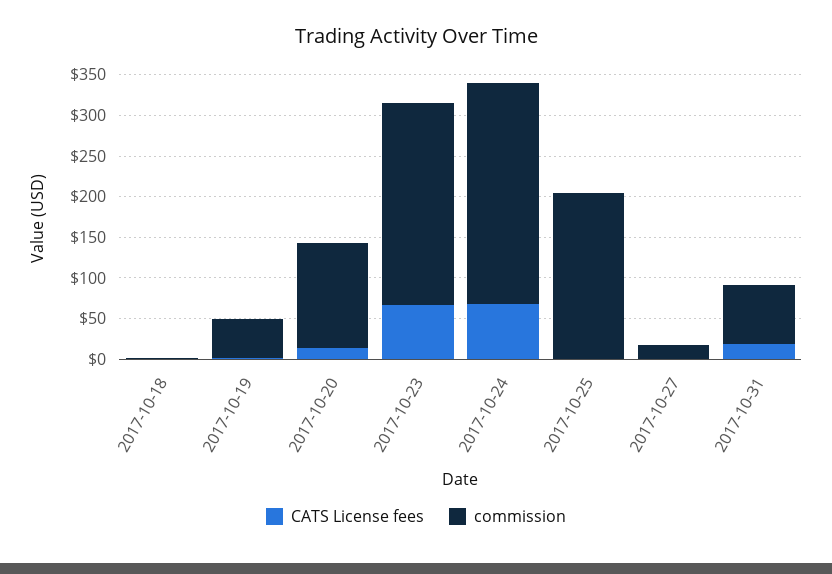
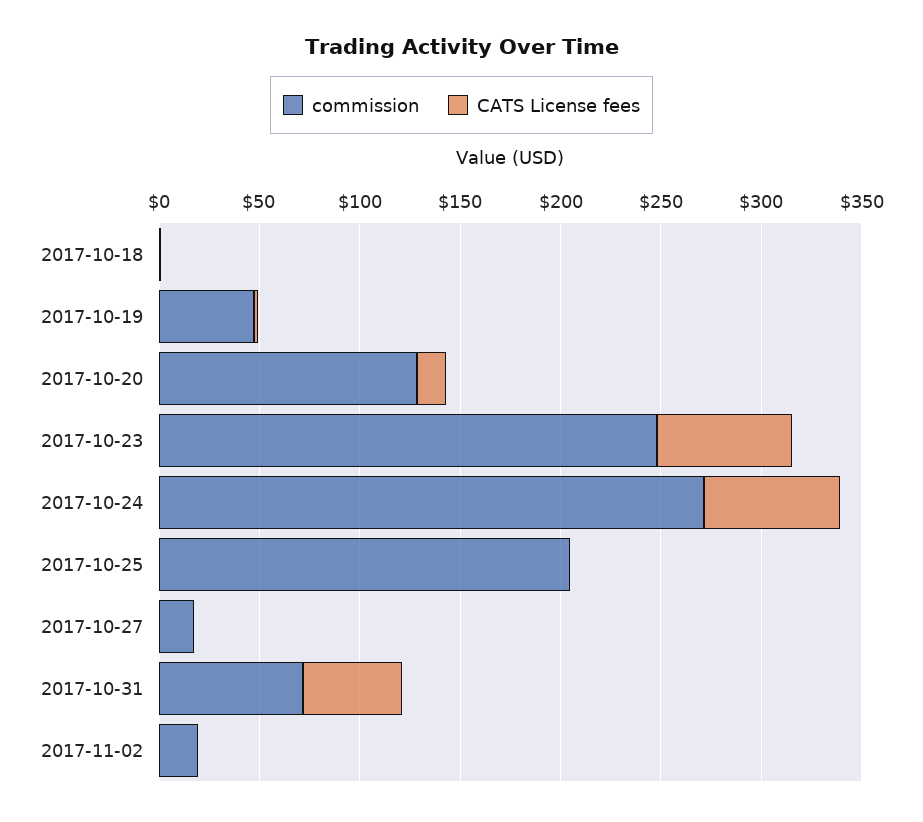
CATS License fees, 2017-10-31: 20 -> 50
commission, 2017-11-02: none -> 20
CATS License fees, 2017-11-02: none -> 0

